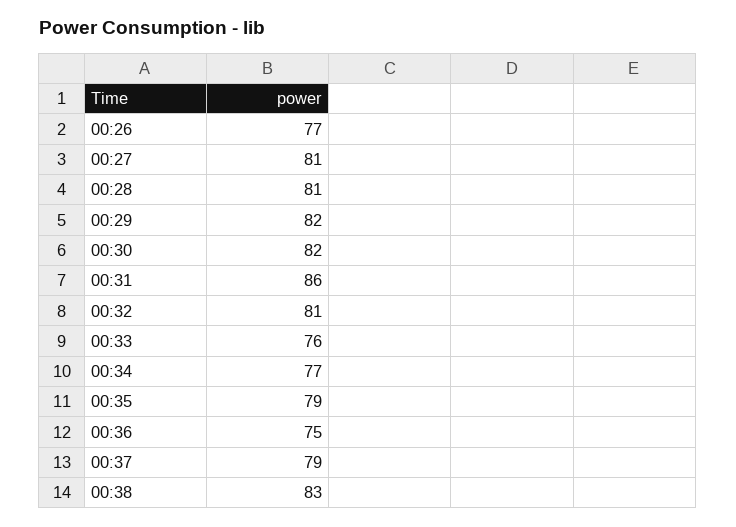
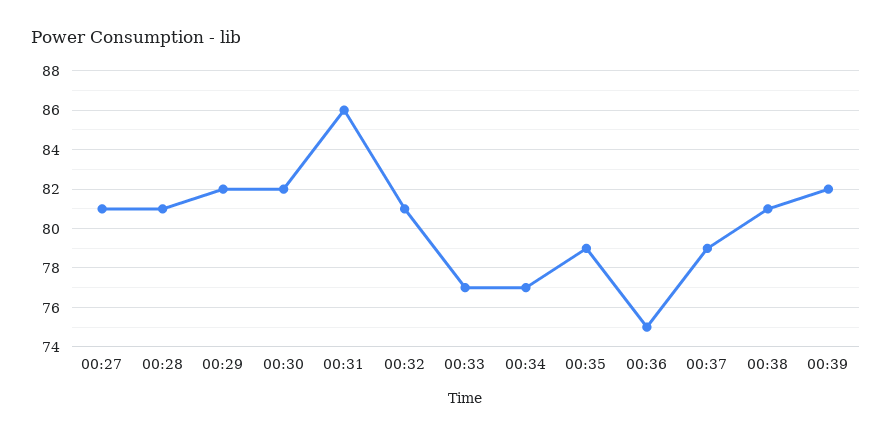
00:26: 77 -> none
00:33: 76 -> 77
00:38: 83 -> 81
00:39: none -> 82

